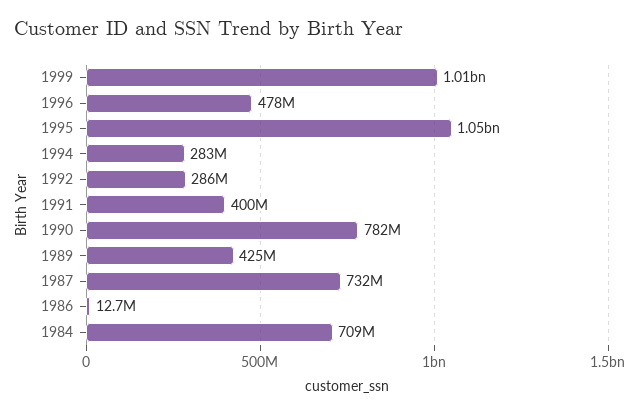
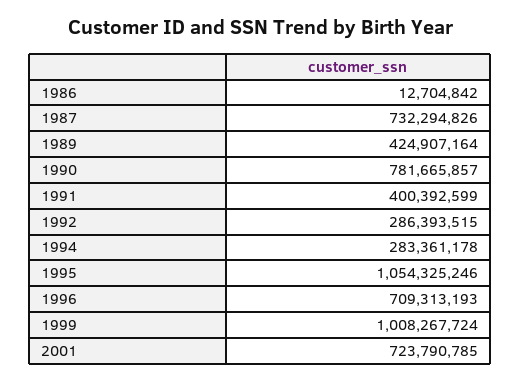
1996: 478000000 -> 709313193
1984: 709000000 -> none
2001: none -> 723790785

